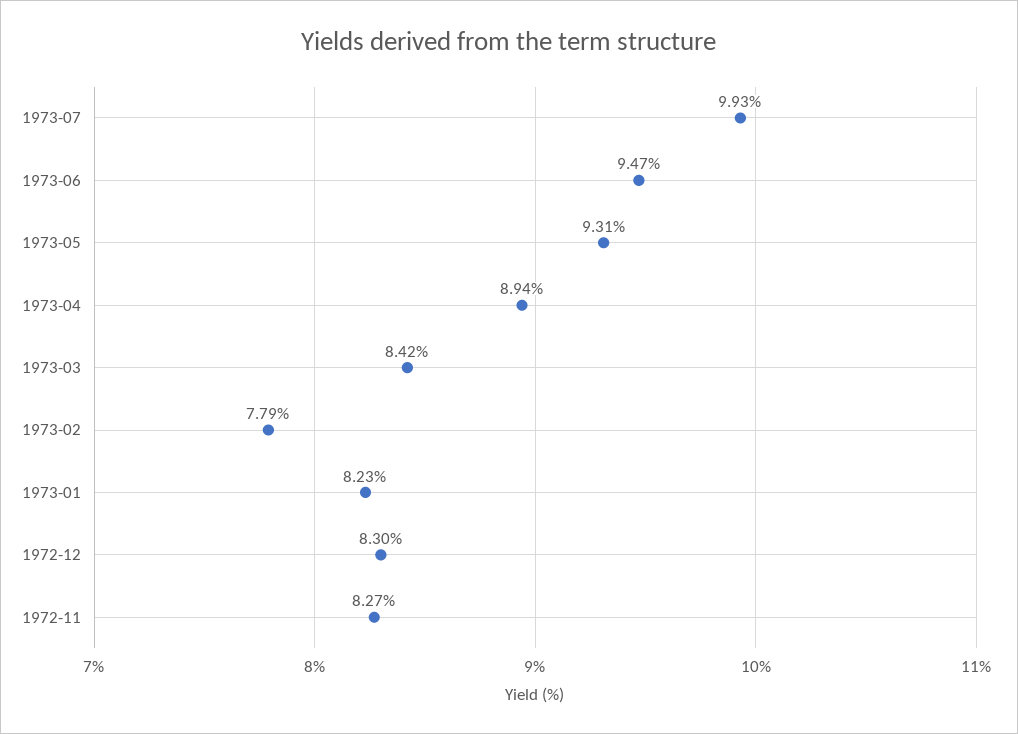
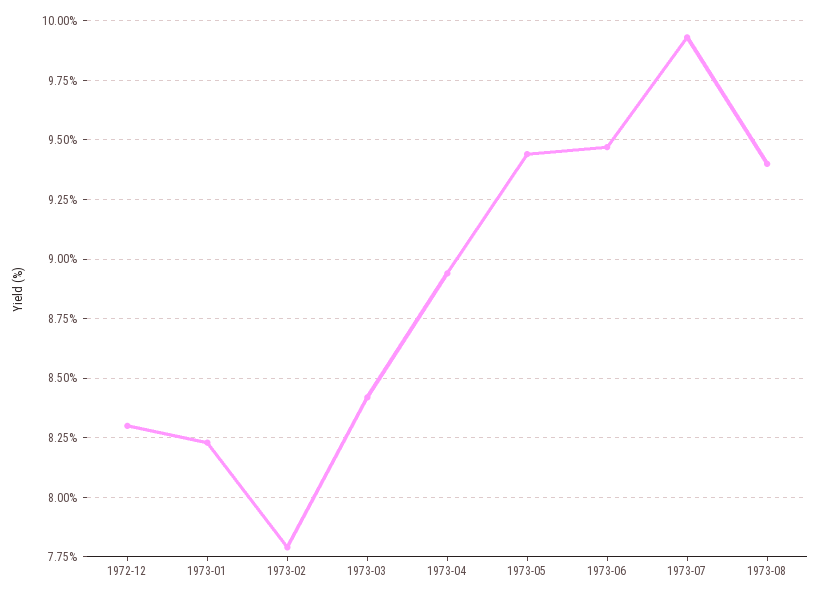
1973-05: 9.31 -> 9.45
1972-11: 8.27 -> none
1973-08: none -> 9.4

